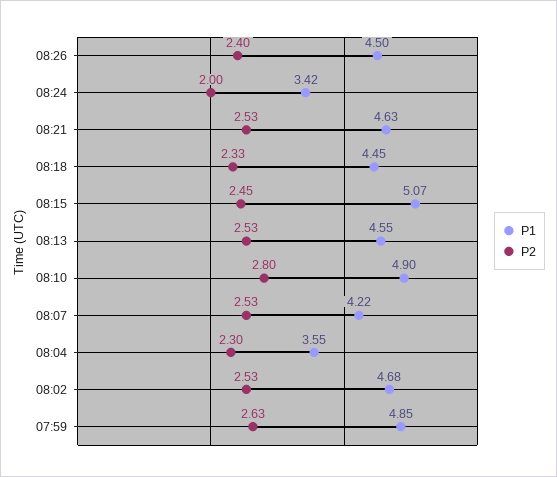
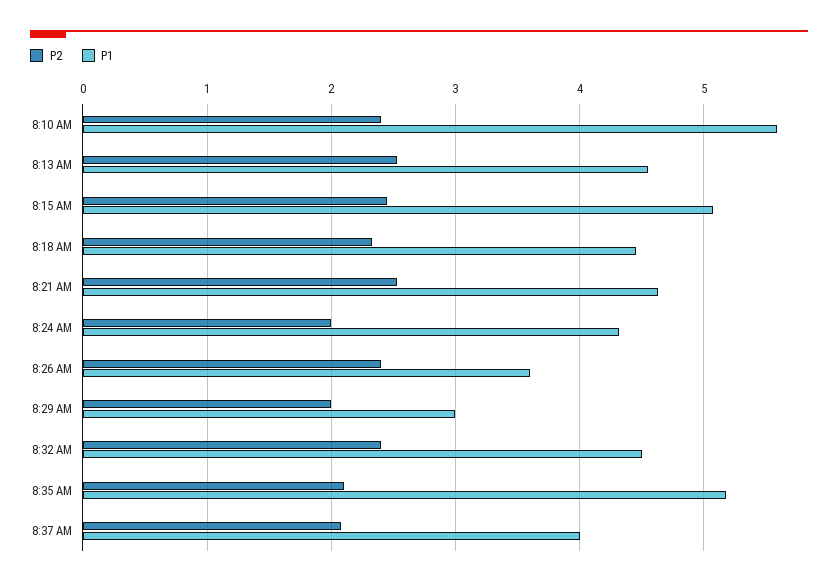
P1, 08:26: 4.5 -> 3.6
P1, 08:24: 3.42 -> 4.3
P1, 08:10: 4.9 -> 5.6
P2, 08:10: 2.8 -> 2.4
P1, 08:07: 4.22 -> none
P2, 08:07: 2.53 -> none
P1, 08:04: 3.55 -> none
P2, 08:04: 2.3 -> none
P1, 08:02: 4.68 -> none
P2, 08:02: 2.53 -> none
P1, 07:59: 4.85 -> none
P2, 07:59: 2.63 -> none
P2, 8:29 AM: none -> 2
P1, 8:29 AM: none -> 3
P2, 8:32 AM: none -> 2.4
P1, 8:32 AM: none -> 4.5
P2, 8:35 AM: none -> 2.1
P1, 8:35 AM: none -> 5.2
P2, 8:37 AM: none -> 2.1
P1, 8:37 AM: none -> 4

